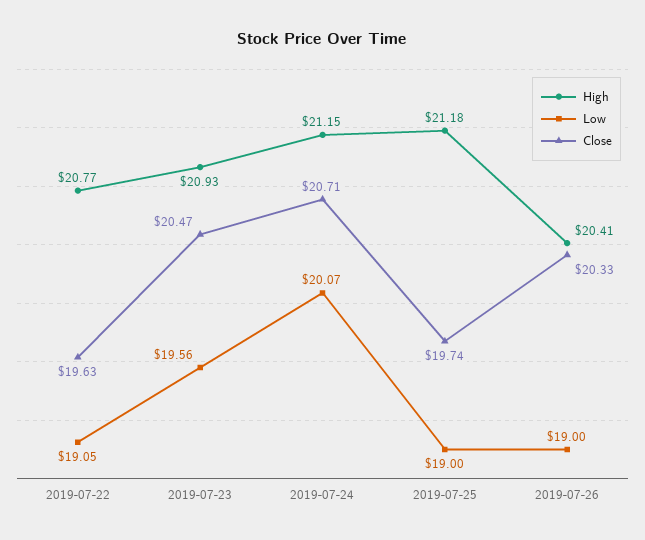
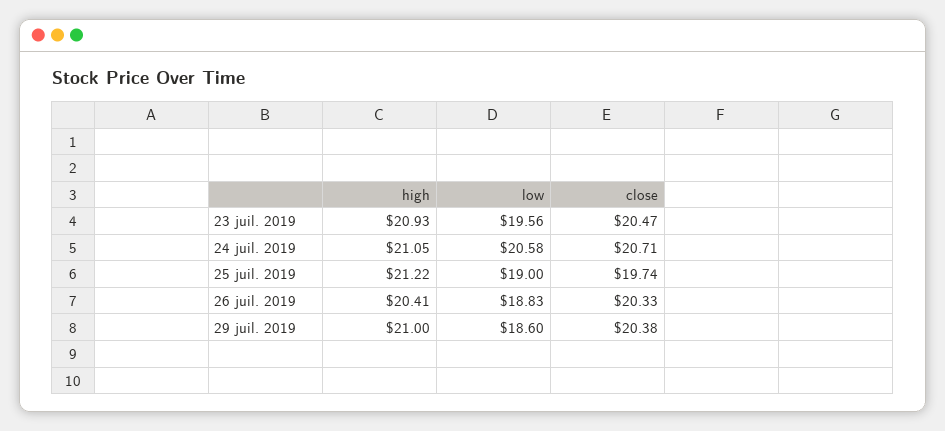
High, 2019-07-22: 20.77 -> none
Low, 2019-07-22: 19.05 -> none
Close, 2019-07-22: 19.63 -> none
High, 2019-07-24: 21.15 -> 21.05
Low, 2019-07-24: 20.07 -> 20.58
High, 2019-07-25: 21.18 -> 21.22
Low, 2019-07-26: 19 -> 18.83
High, 29 juil. 2019: none -> 21
Low, 29 juil. 2019: none -> 18.6
Close, 29 juil. 2019: none -> 20.38

